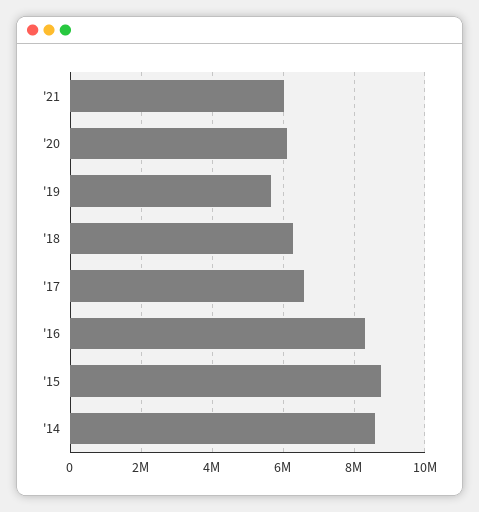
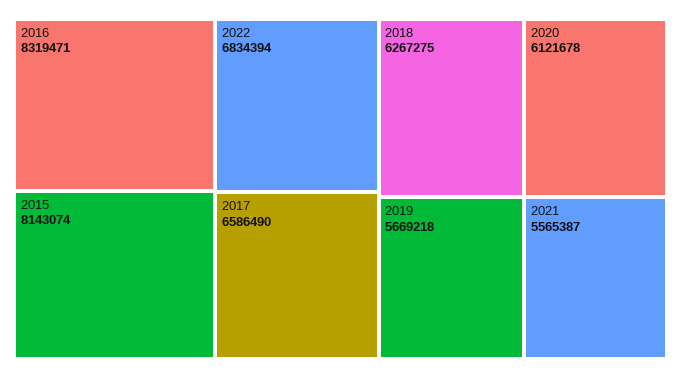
'21: 6000000 -> 5565387
'15: 8800000 -> 8143074
'14: 8600000 -> none
2022: none -> 6834394

